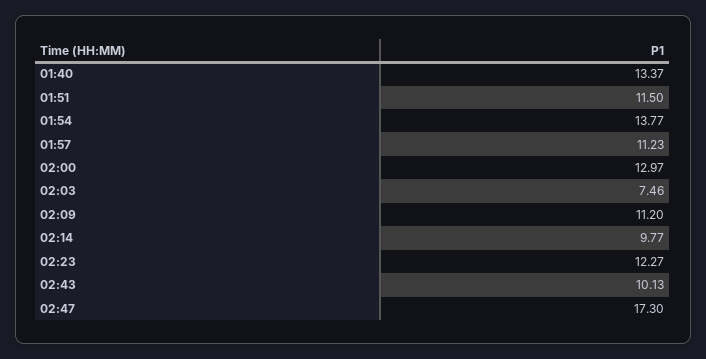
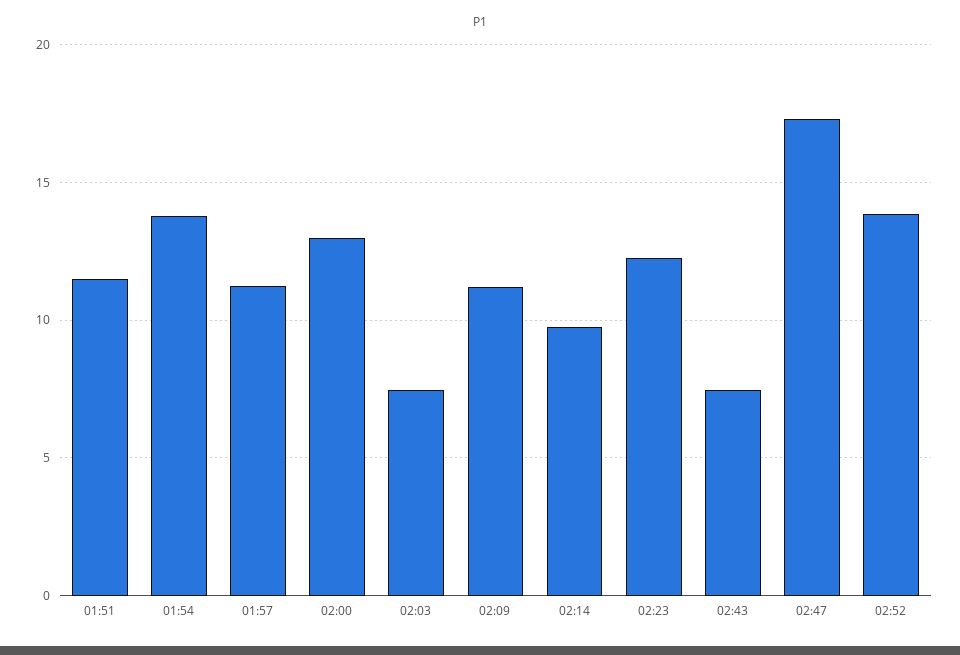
01:40: 13.37 -> none
02:43: 10.13 -> 7.5
02:52: none -> 14

